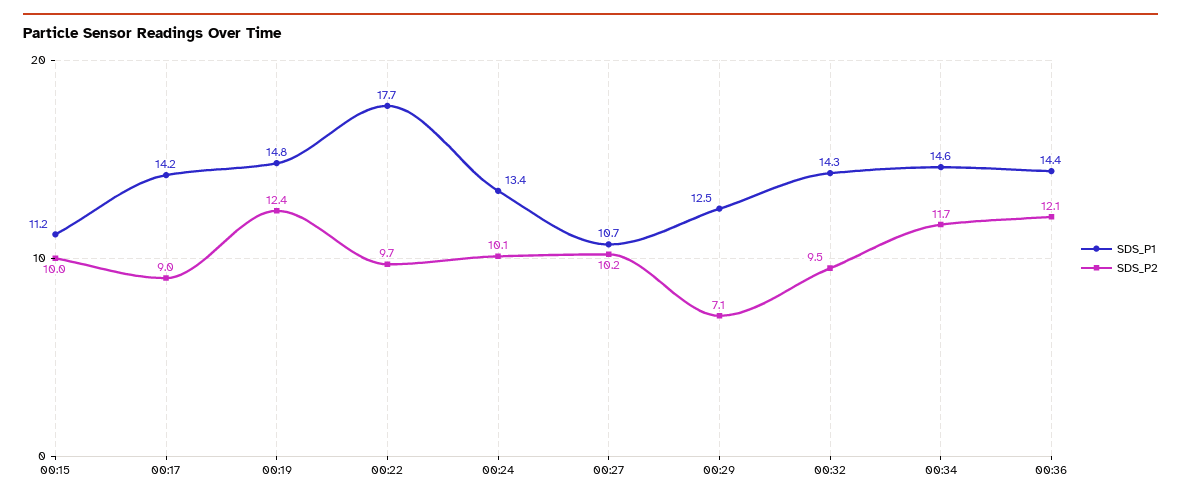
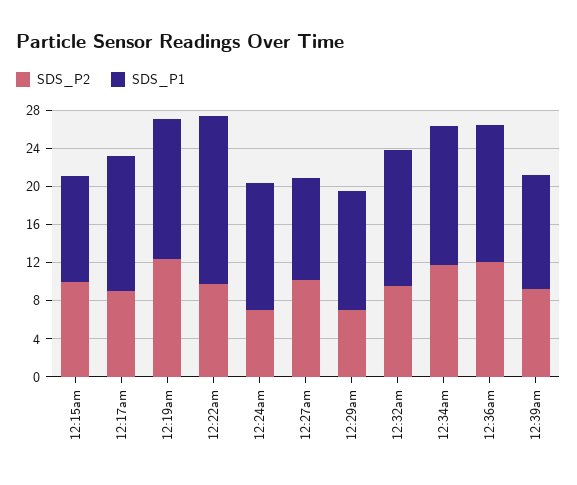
SDS_P2, 00:24: 10.1 -> 7
SDS_P2, 12:39am: none -> 9
SDS_P1, 12:39am: none -> 12

